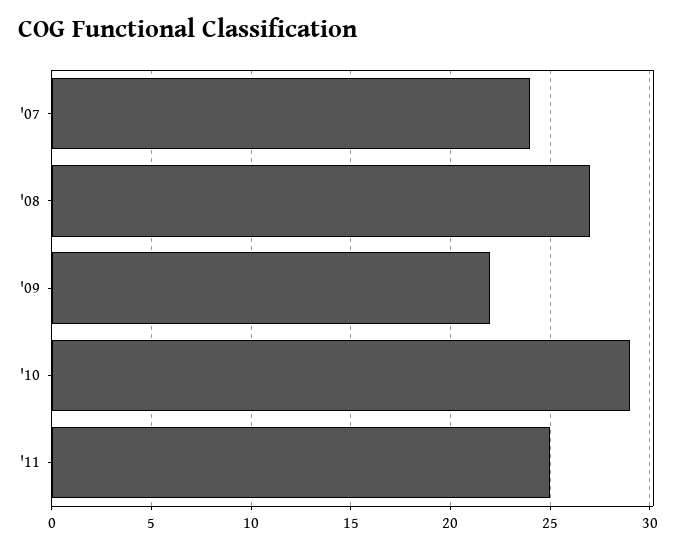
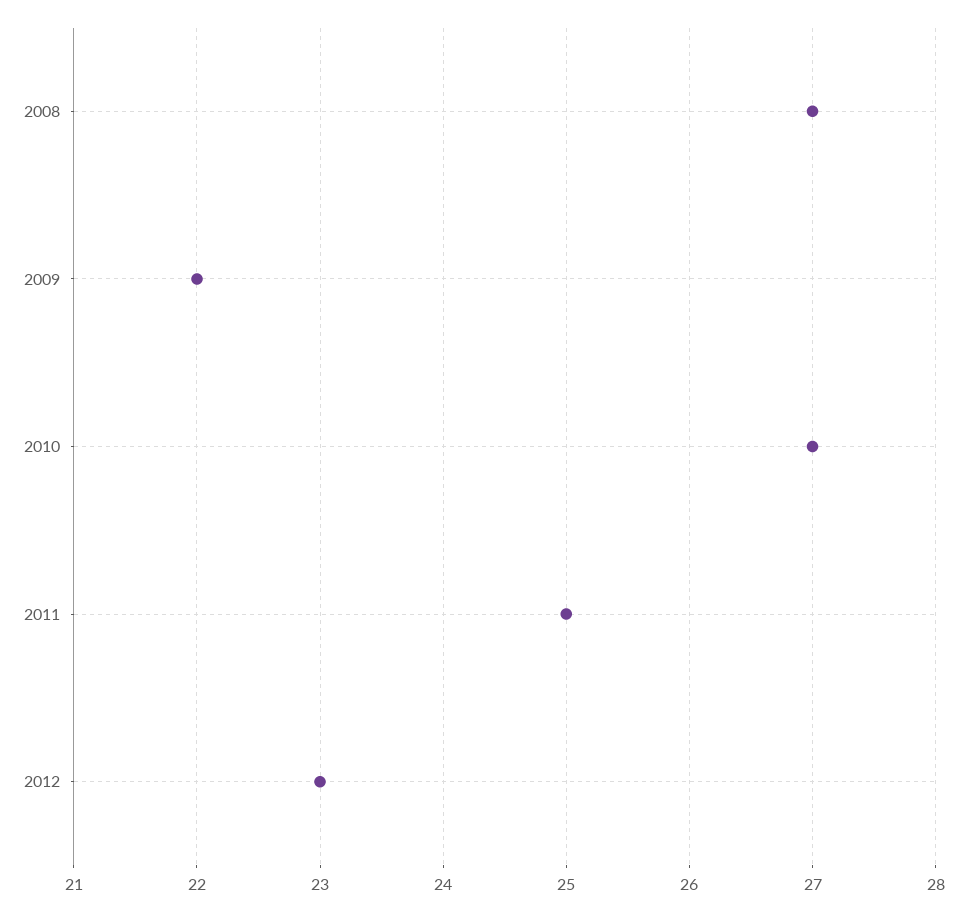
'07: 24 -> none
'10: 29 -> 27
2012: none -> 23

